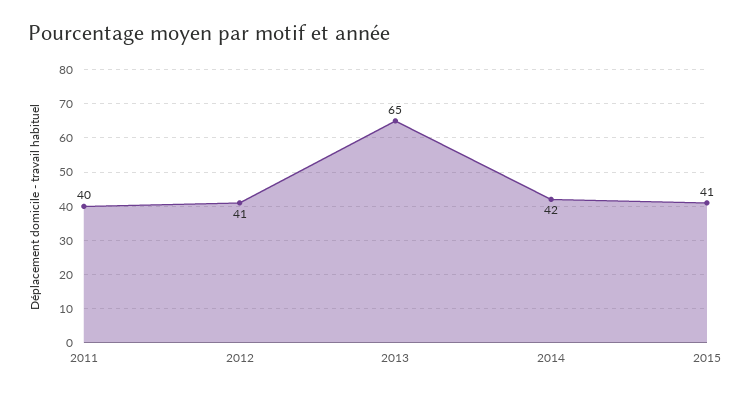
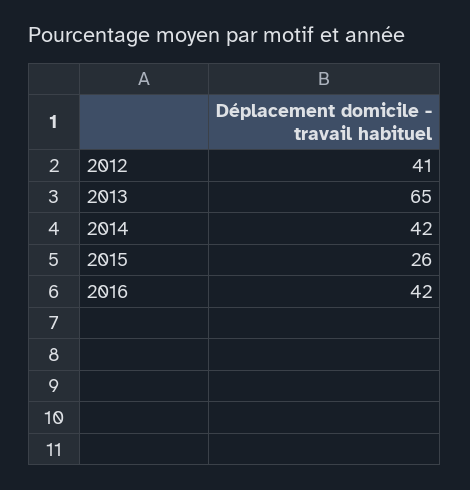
2011: 40 -> none
2015: 41 -> 26
2016: none -> 42

